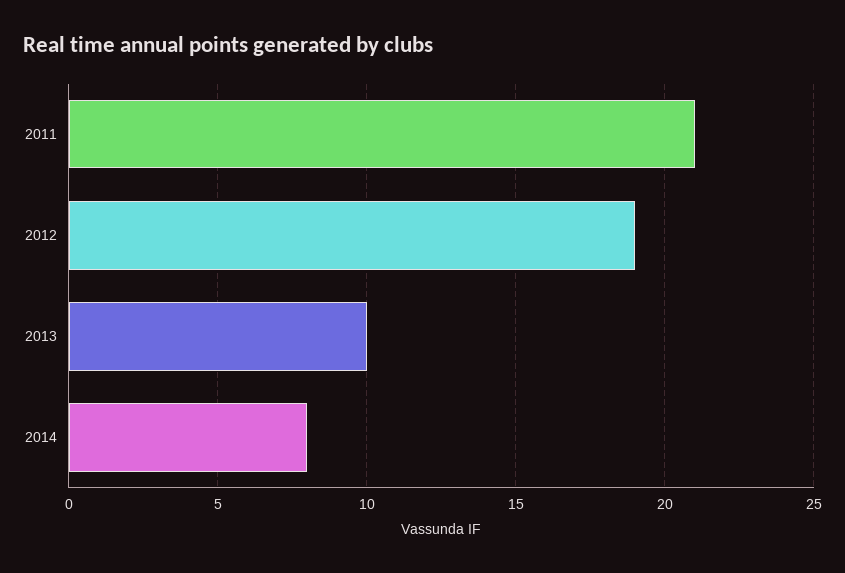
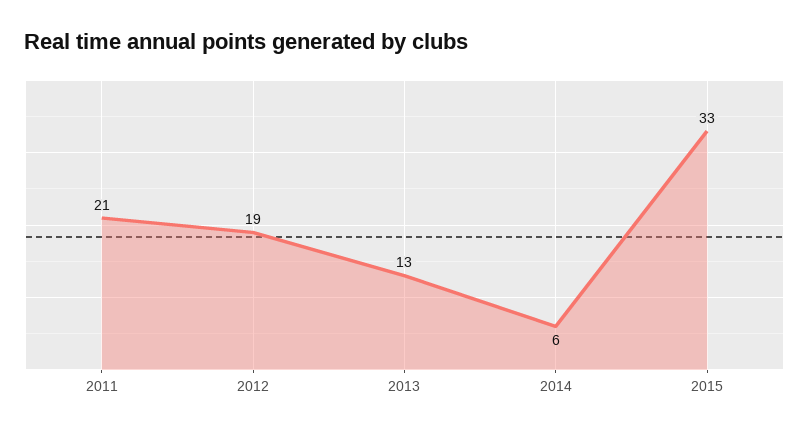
2013: 10 -> 13
2014: 8 -> 6
2015: none -> 33

